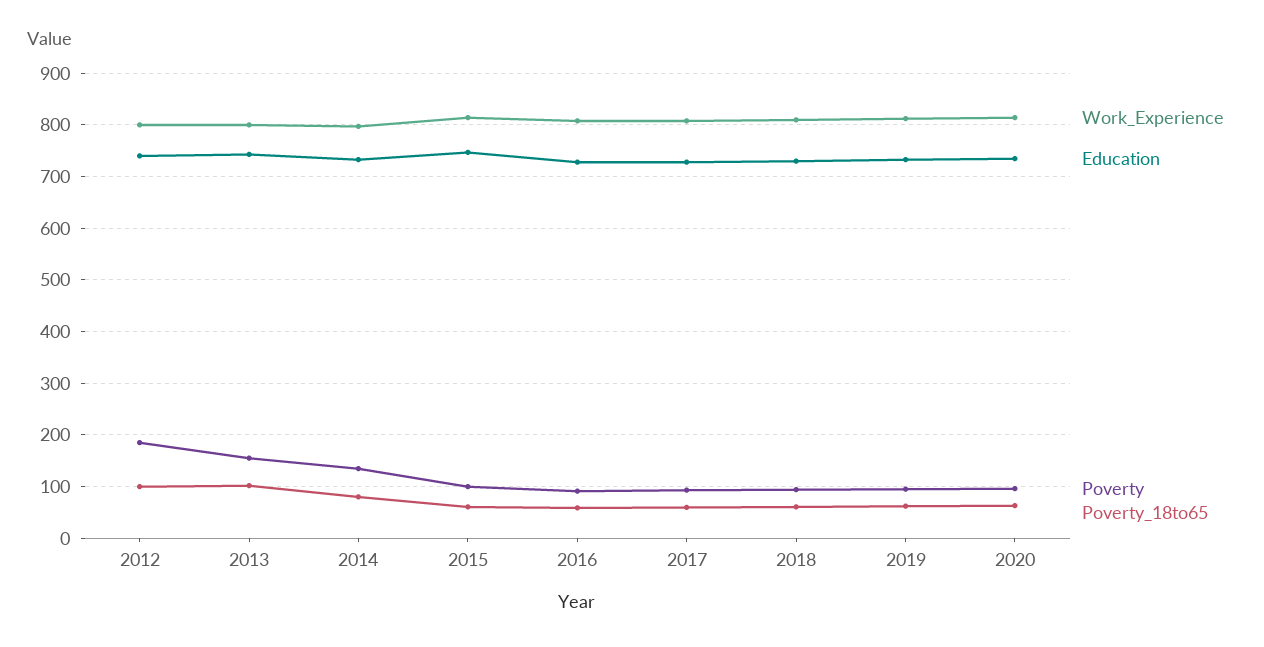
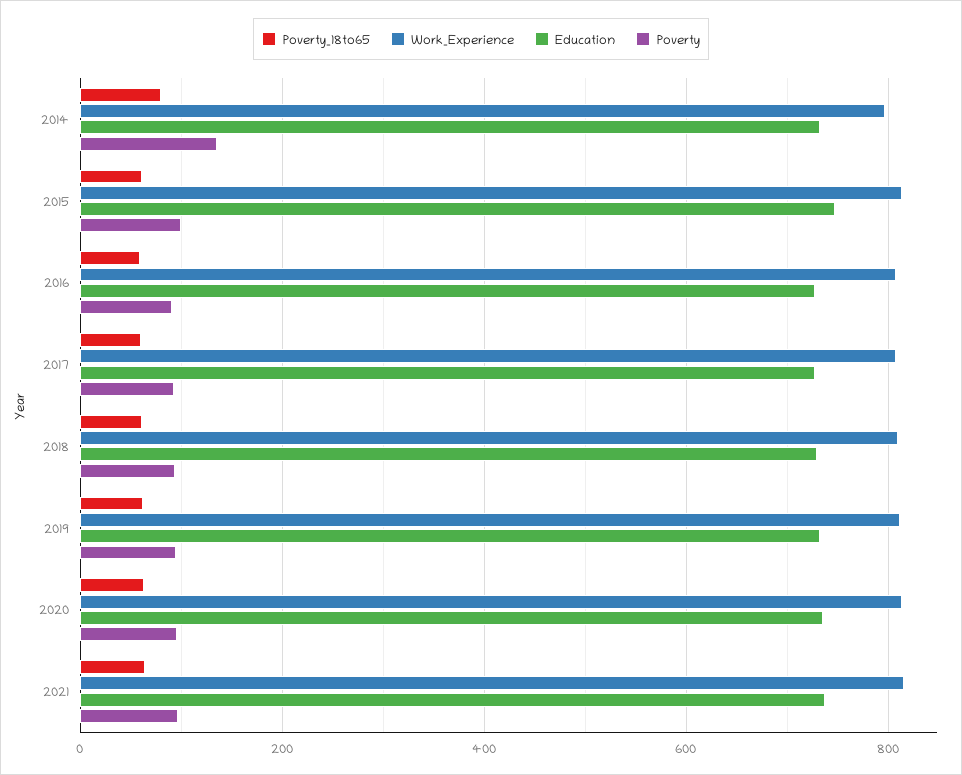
Work_Experience, 2012: 800 -> none
Education, 2012: 740 -> none
Poverty, 2012: 180 -> none
Poverty_18to65, 2012: 100 -> none
Work_Experience, 2013: 800 -> none
Education, 2013: 740 -> none
Poverty, 2013: 160 -> none
Poverty_18to65, 2013: 100 -> none
Poverty_18to65, 2021: none -> 60
Work_Experience, 2021: none -> 820
Education, 2021: none -> 740
Poverty, 2021: none -> 100

